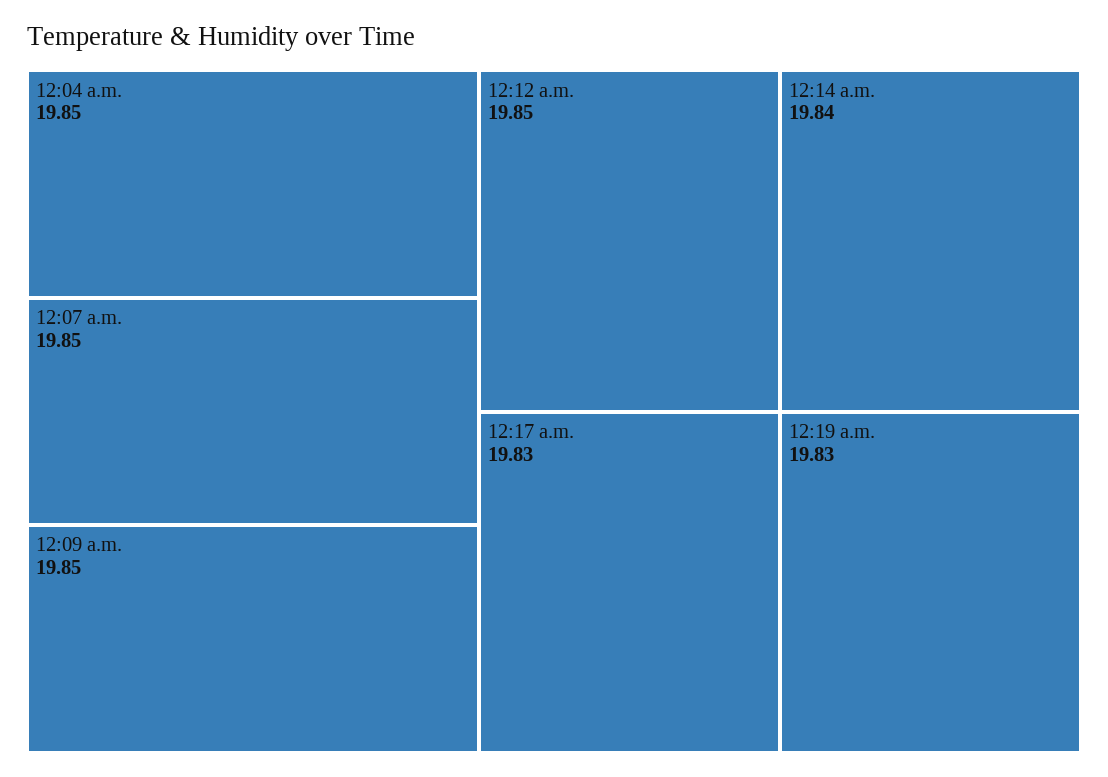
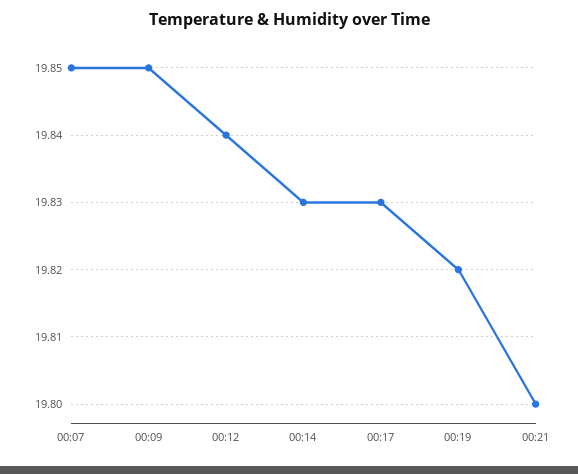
12:04 a.m.: 19.85 -> none
12:12 a.m.: 19.85 -> 19.84
12:14 a.m.: 19.84 -> 19.83
12:19 a.m.: 19.83 -> 19.82
00:21: none -> 19.8

